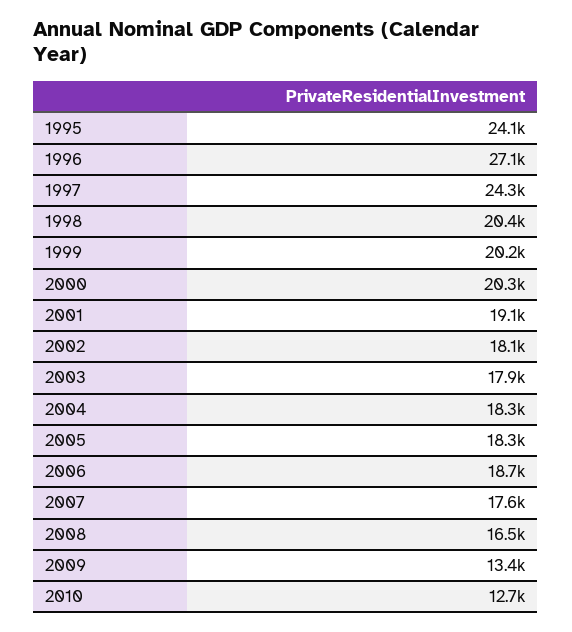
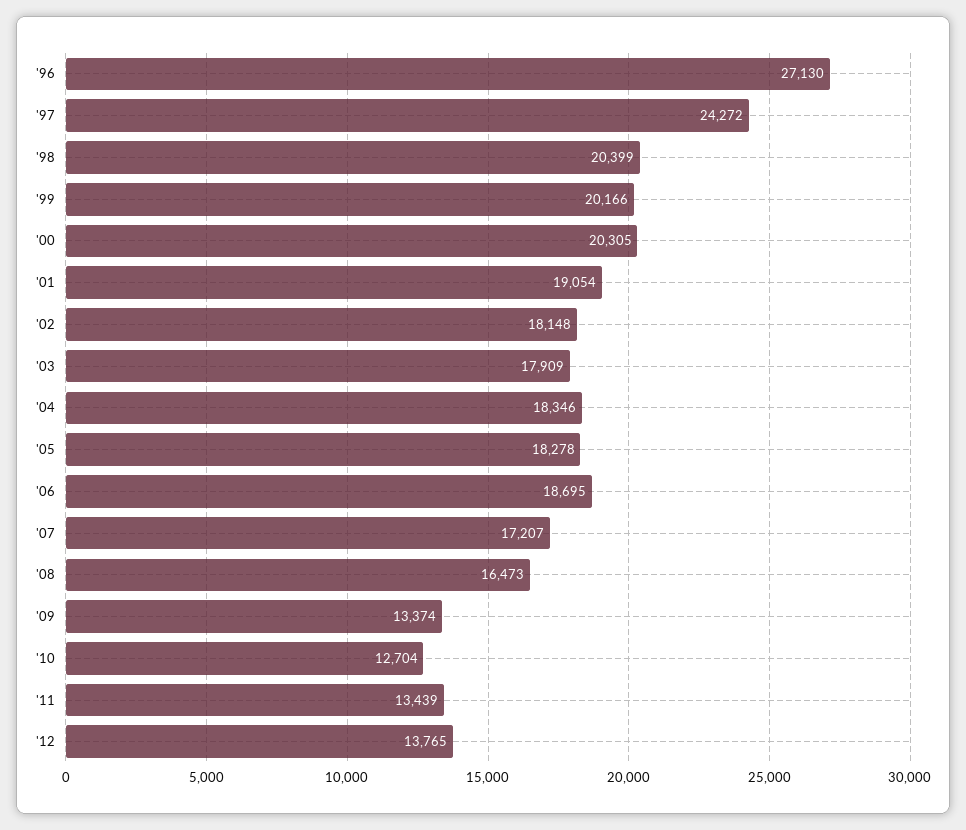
1995: 24100 -> none
2007: 17600 -> 17207
'11: none -> 13439
'12: none -> 13765

